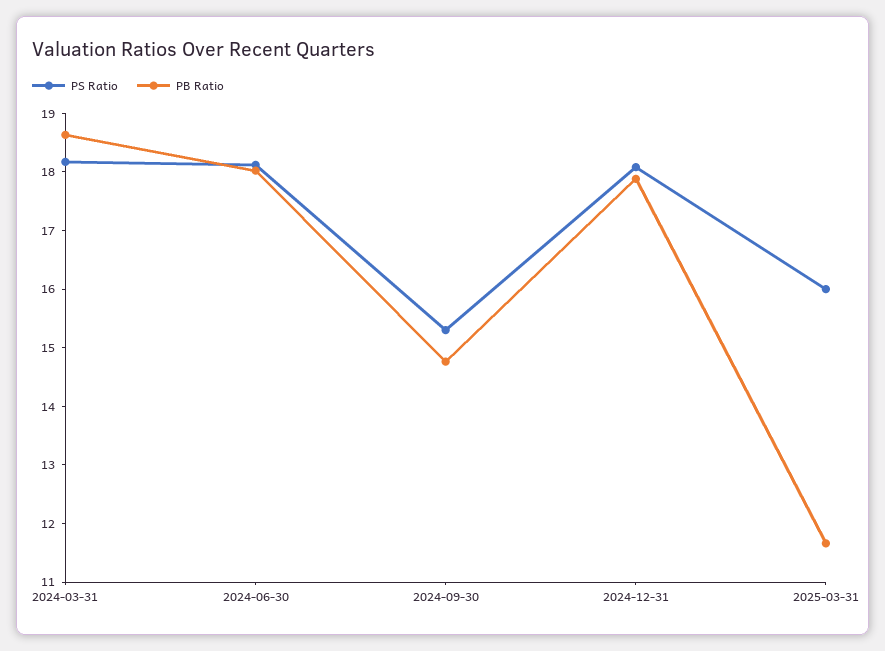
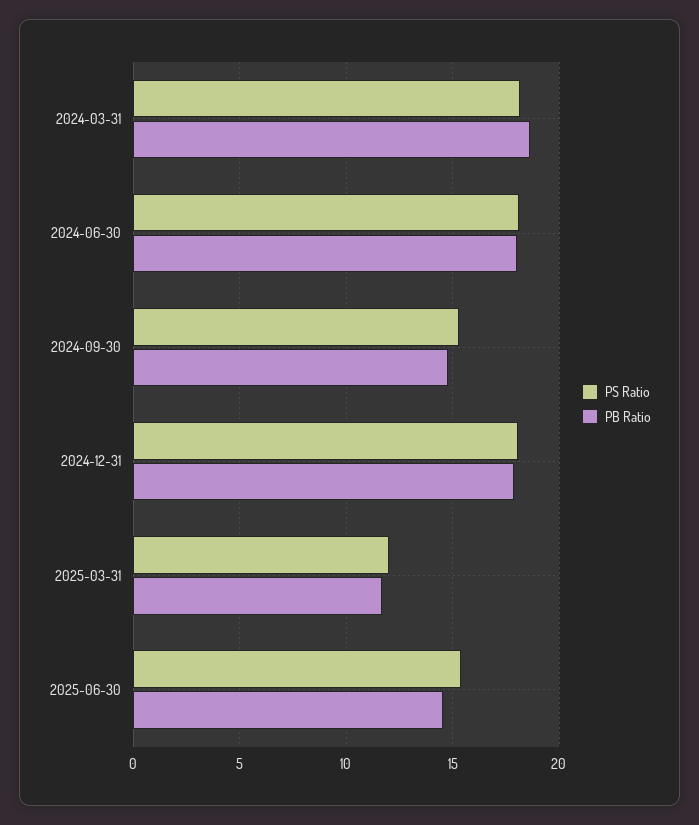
PS Ratio, 2025-03-31: 16 -> 12
PS Ratio, 2025-06-30: none -> 15.5
PB Ratio, 2025-06-30: none -> 14.5

